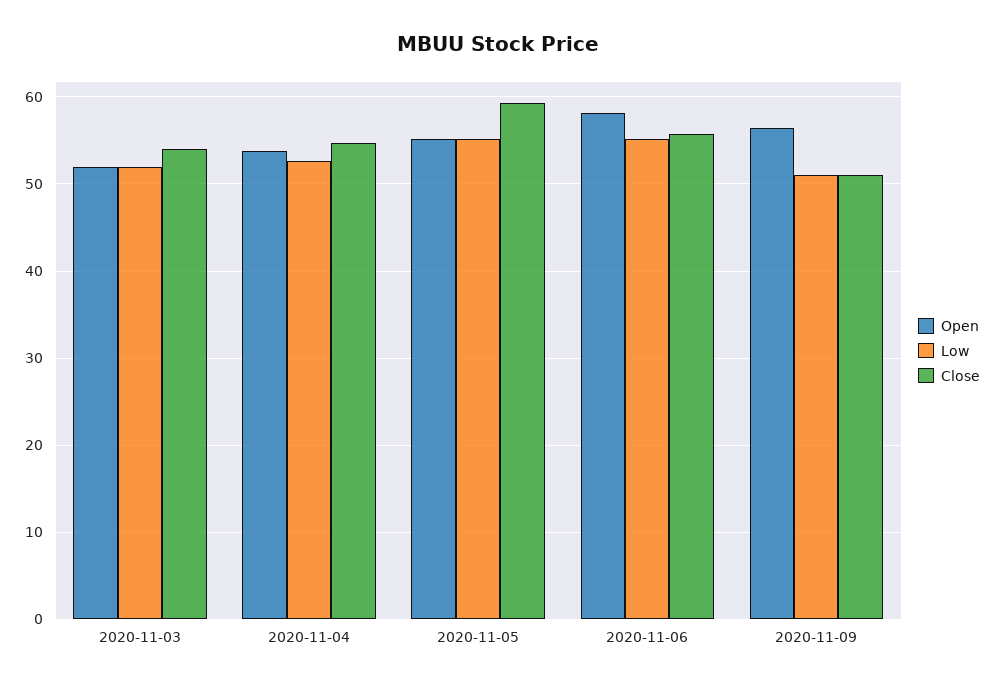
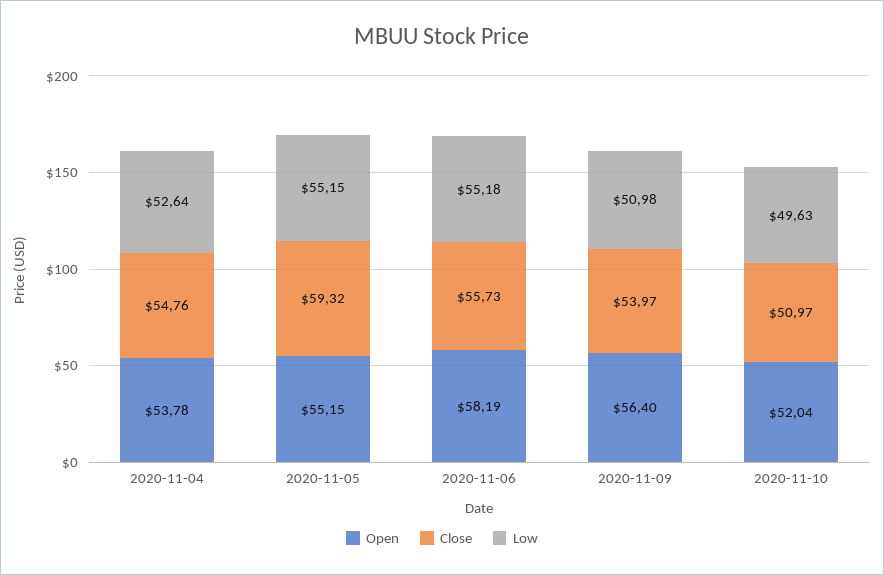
Open, 2020-11-03: 52 -> none
Low, 2020-11-03: 52 -> none
Close, 2020-11-03: 54 -> none
Close, 2020-11-09: 51 -> 53.97
Open, 2020-11-10: none -> 52.04
Close, 2020-11-10: none -> 50.97
Low, 2020-11-10: none -> 49.63

